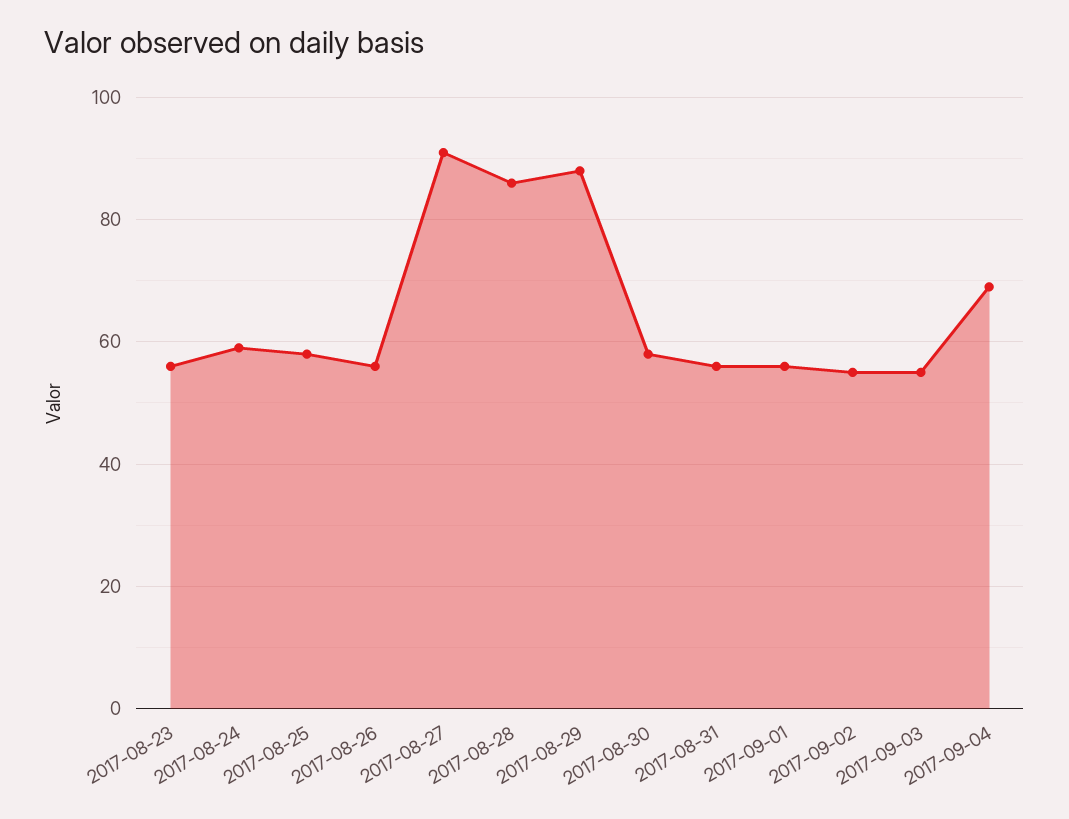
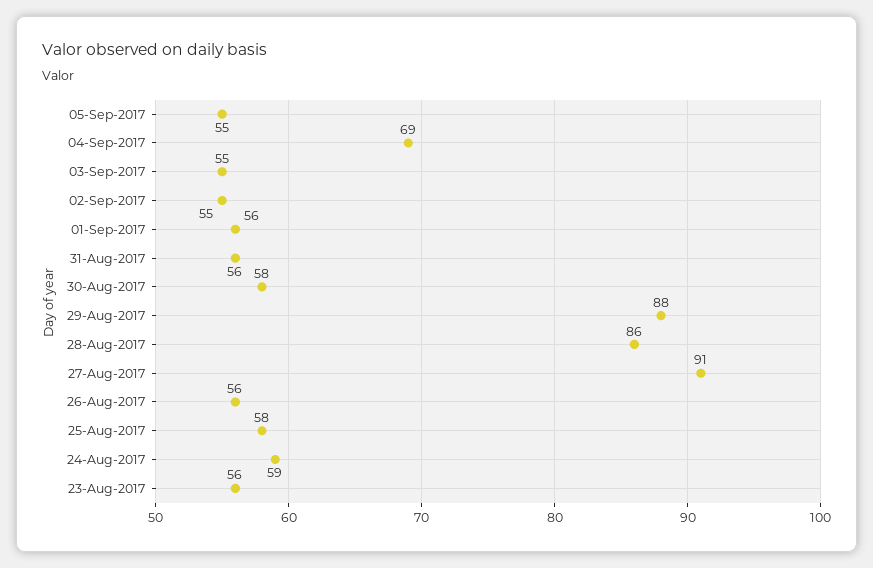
05-Sep-2017: none -> 55

